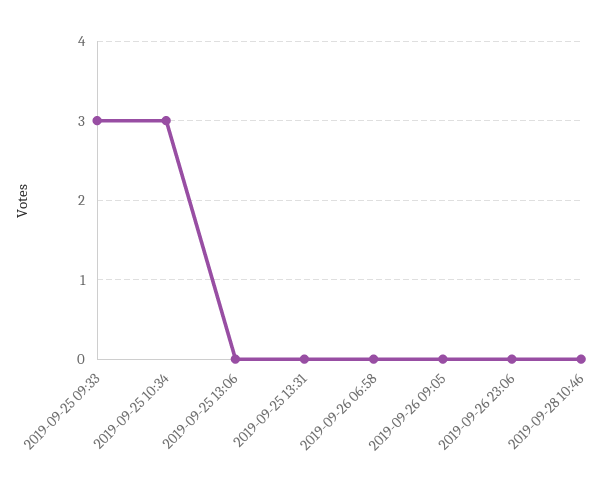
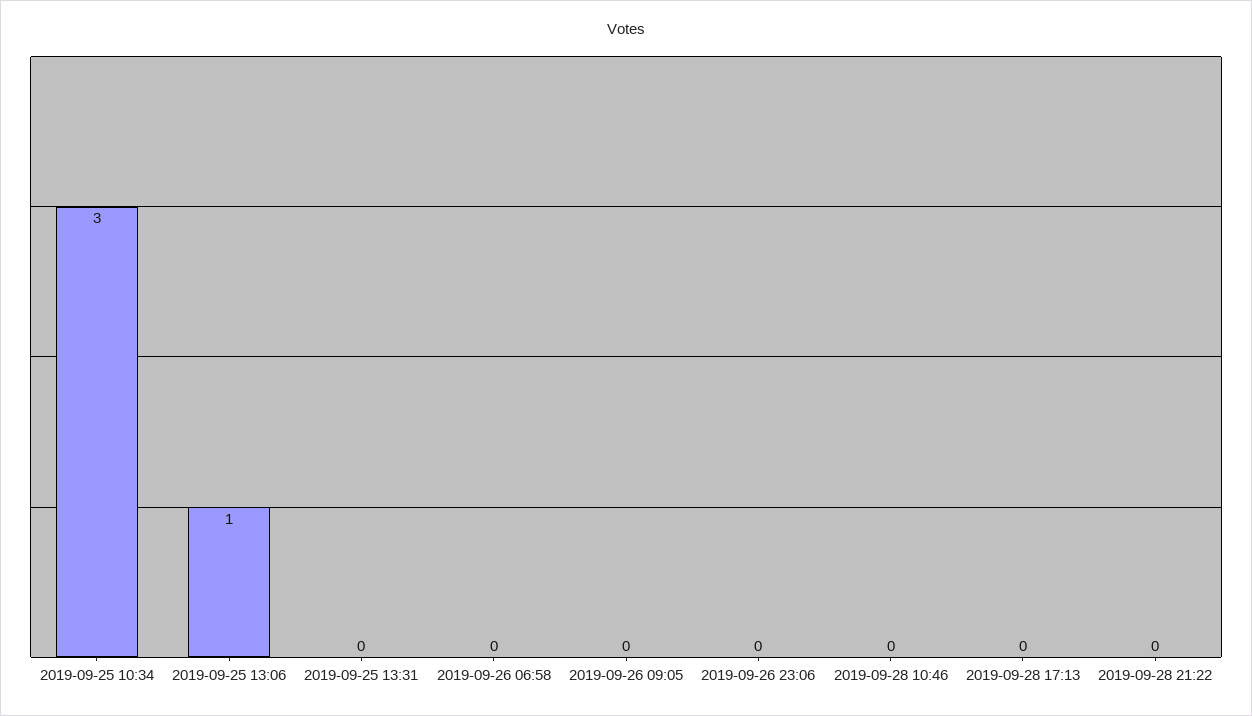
2019-09-25 09:33: 3 -> none
2019-09-25 13:06: 0 -> 1
2019-09-28 17:13: none -> 0
2019-09-28 21:22: none -> 0

